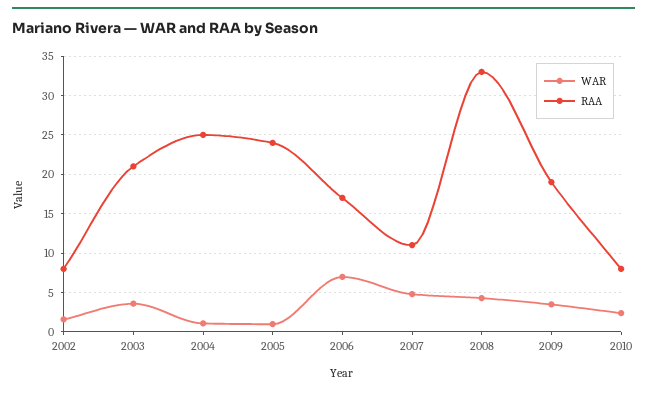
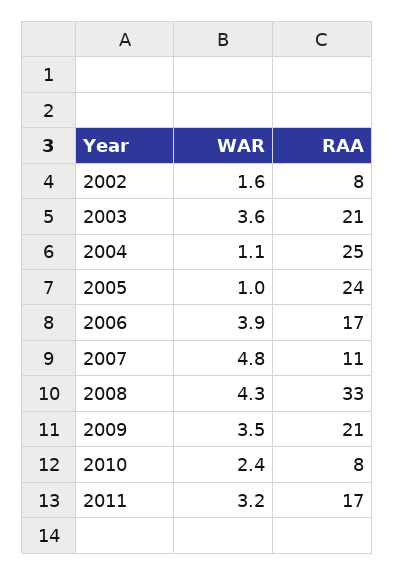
WAR, 2006: 7 -> 3.9
RAA, 2009: 19 -> 21
WAR, 2011: none -> 3.2
RAA, 2011: none -> 17

